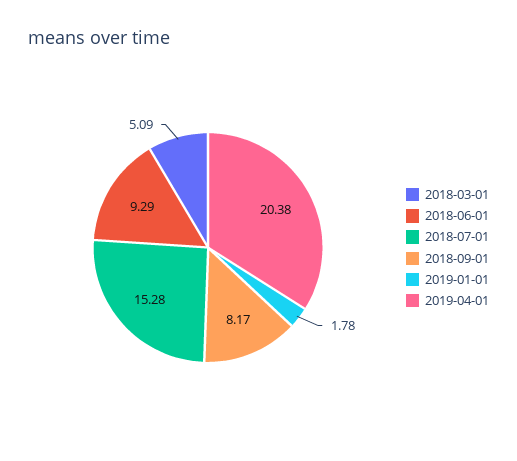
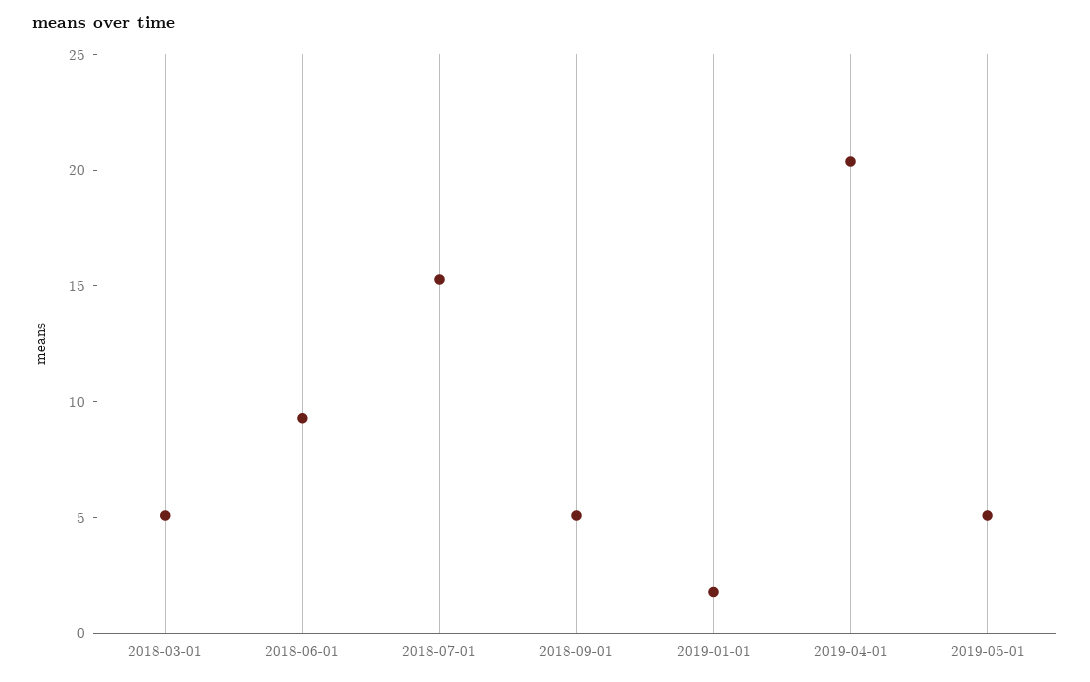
2018-09-01: 8.17 -> 5
2019-05-01: none -> 5

